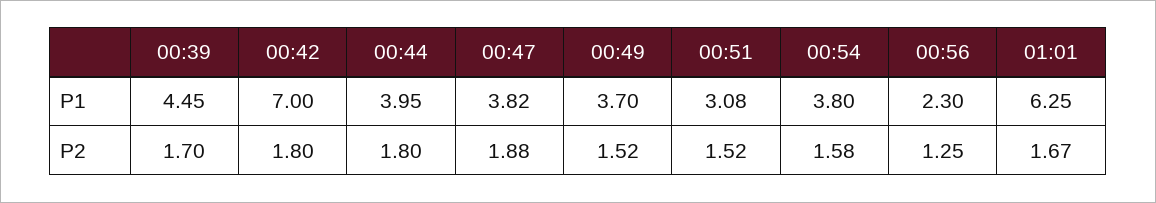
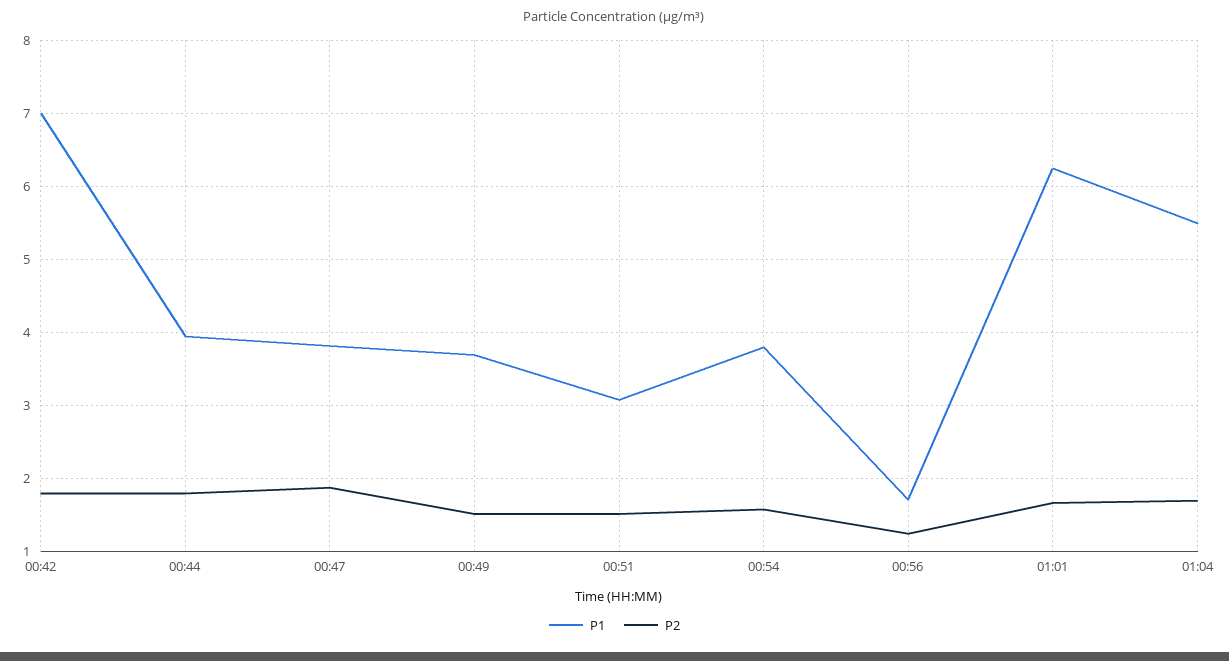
P1, 00:39: 4.45 -> none
P1, 00:56: 2.3 -> 1.7
P2, 00:39: 1.7 -> none
P1, 01:04: none -> 5.5
P2, 01:04: none -> 1.7

